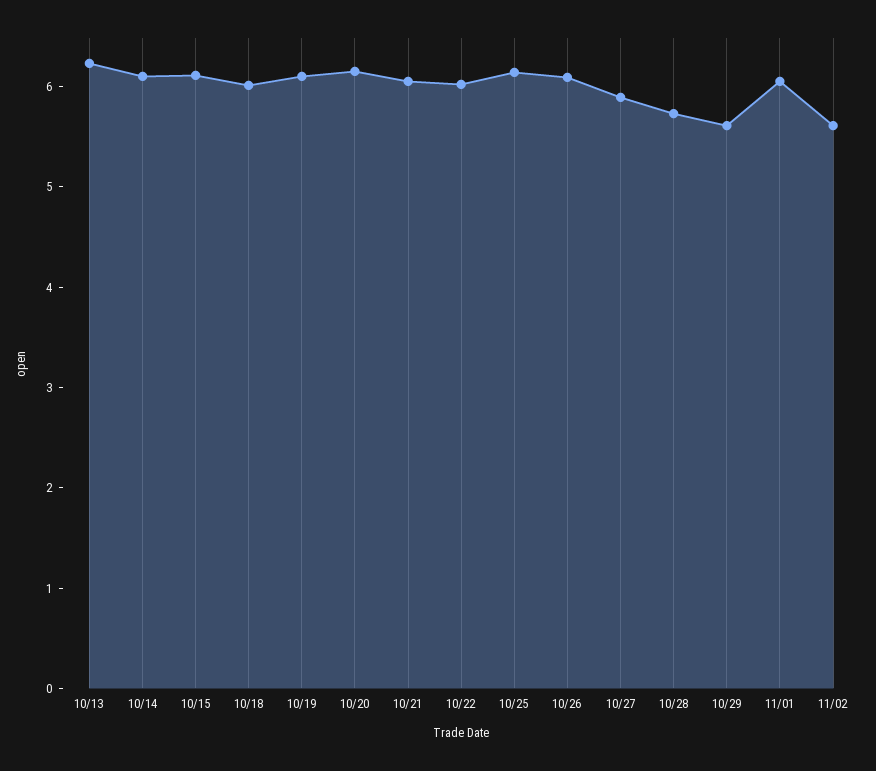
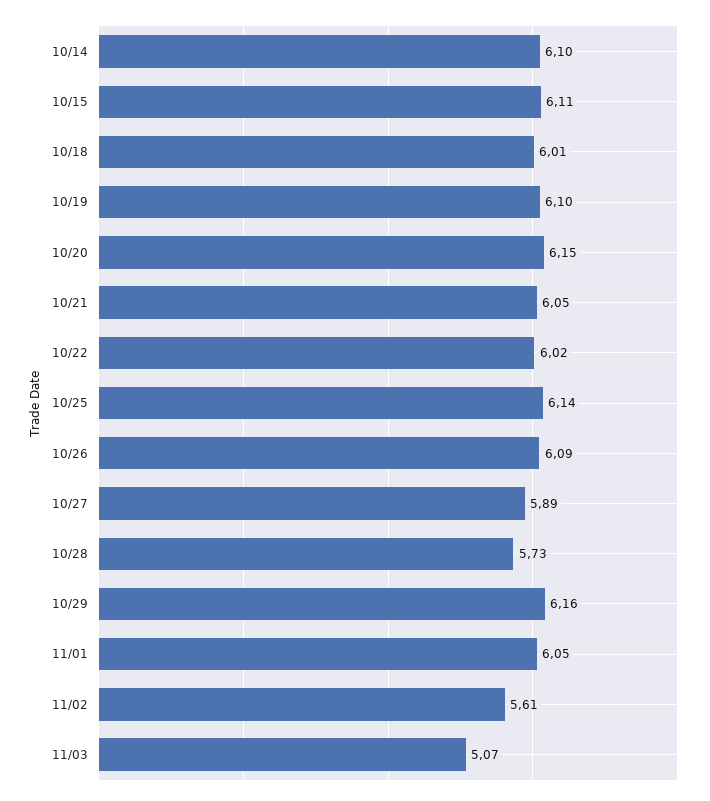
10/13: 6.2 -> none
10/29: 5.6 -> 6.16
11/03: none -> 5.07

